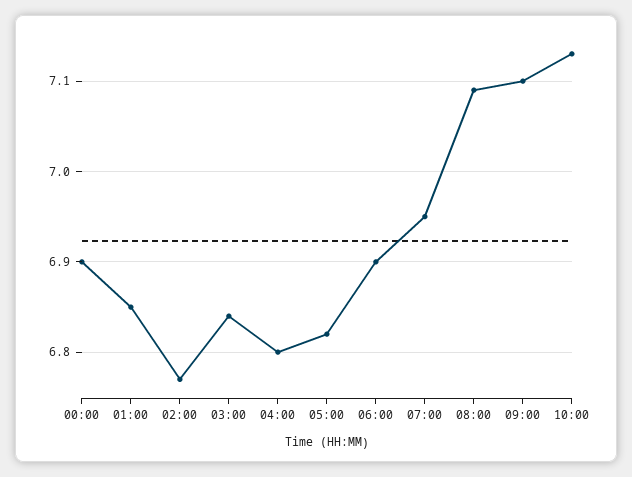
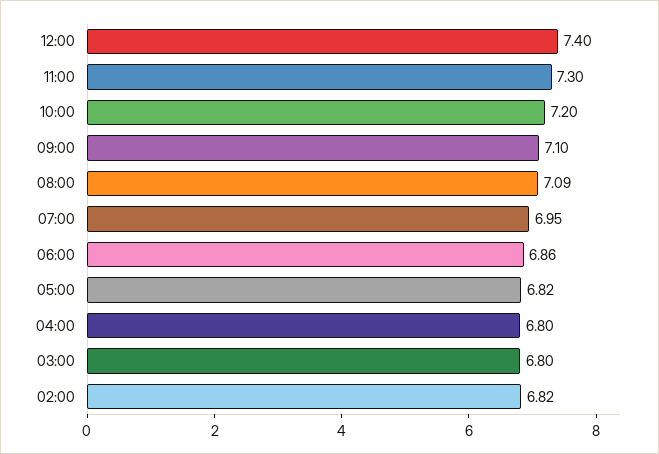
00:00: 6.9 -> none
01:00: 6.85 -> none
02:00: 6.77 -> 6.82
03:00: 6.84 -> 6.8
06:00: 6.9 -> 6.86
10:00: 7.13 -> 7.2
12:00: none -> 7.4
11:00: none -> 7.3

